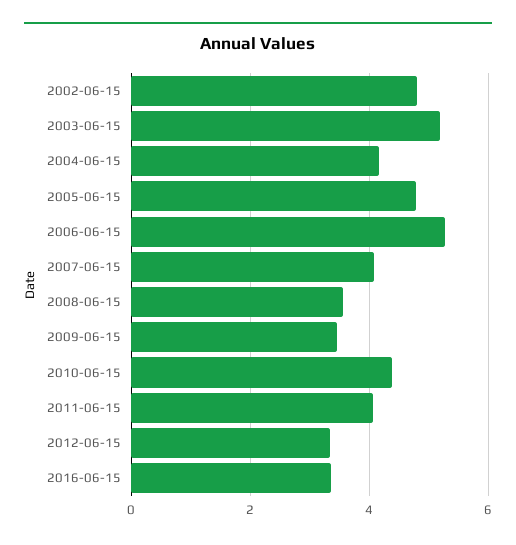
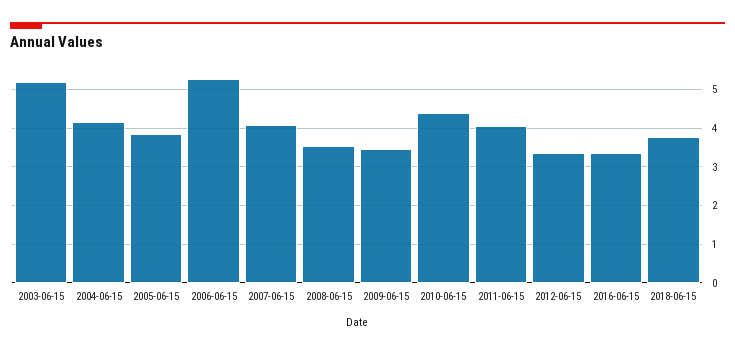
2002-06-15: 4.8 -> none
2005-06-15: 4.8 -> 3.8
2018-06-15: none -> 3.8

